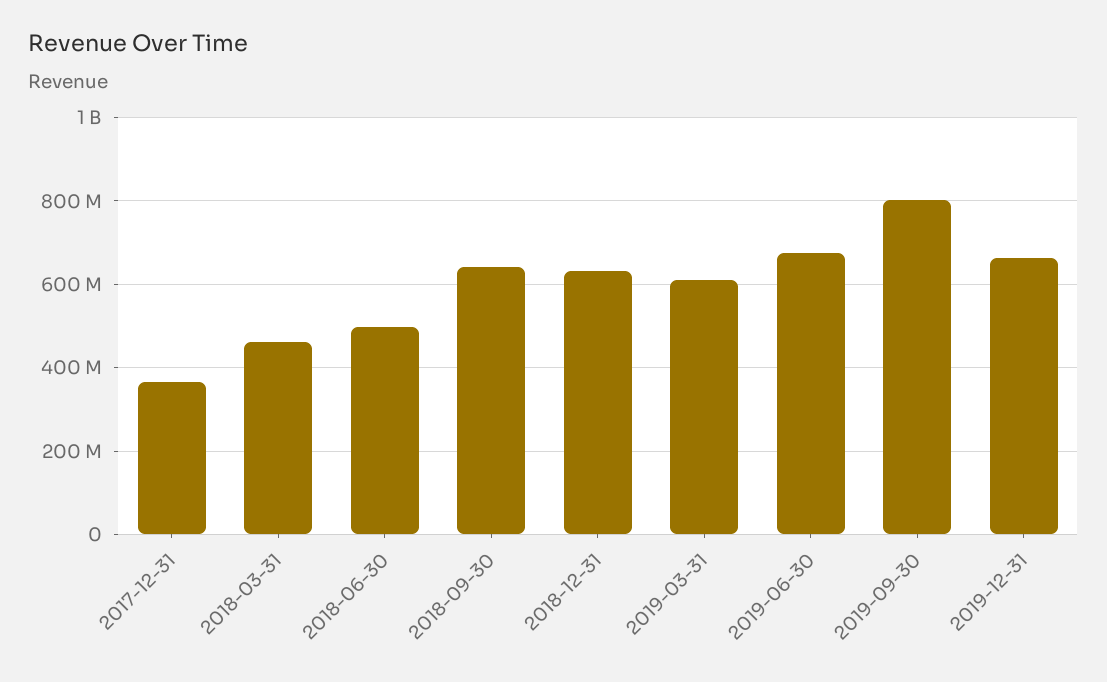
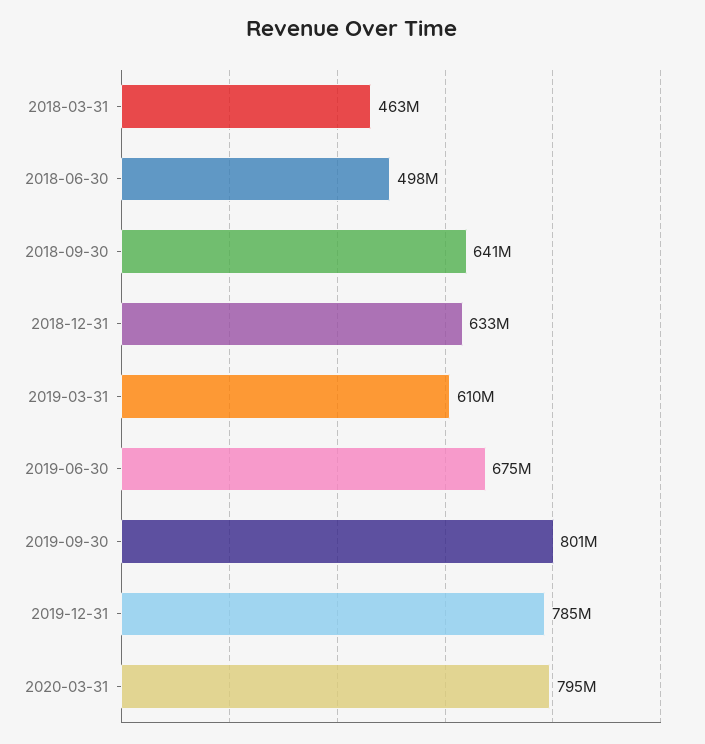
2017-12-31: 360000000 -> none
2019-12-31: 660000000 -> 785000000
2020-03-31: none -> 795000000

